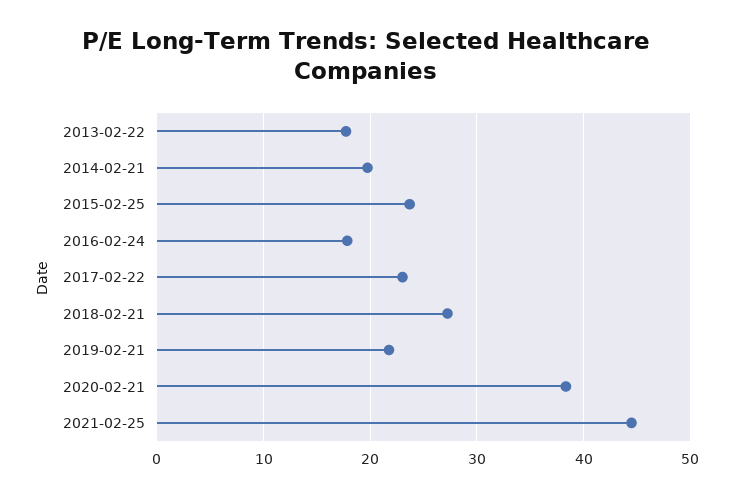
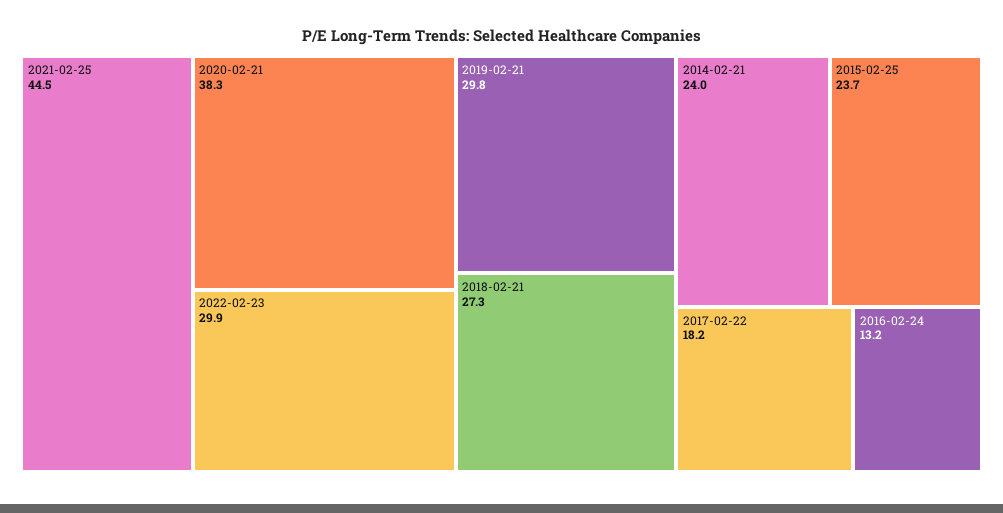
2013-02-22: 18 -> none
2014-02-21: 20 -> 24
2016-02-24: 18 -> 13.2
2017-02-22: 23 -> 18.2
2019-02-21: 22 -> 29.8
2022-02-23: none -> 29.9

